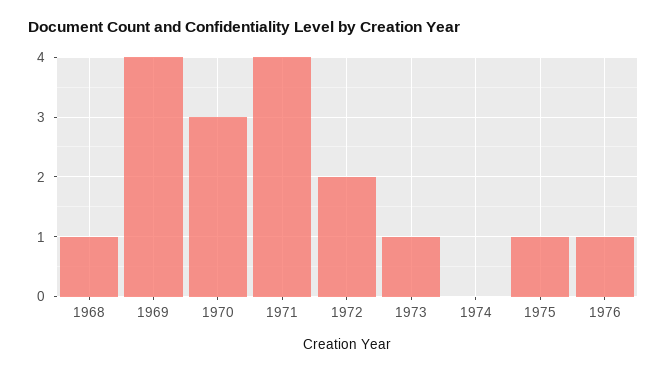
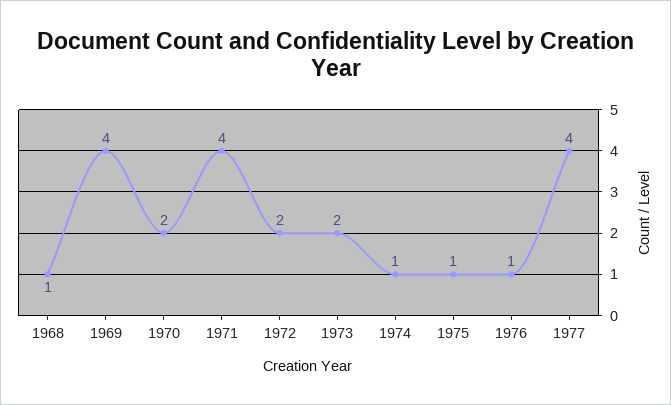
1970: 3 -> 2
1973: 1 -> 2
1974: 0 -> 1
1977: none -> 4

